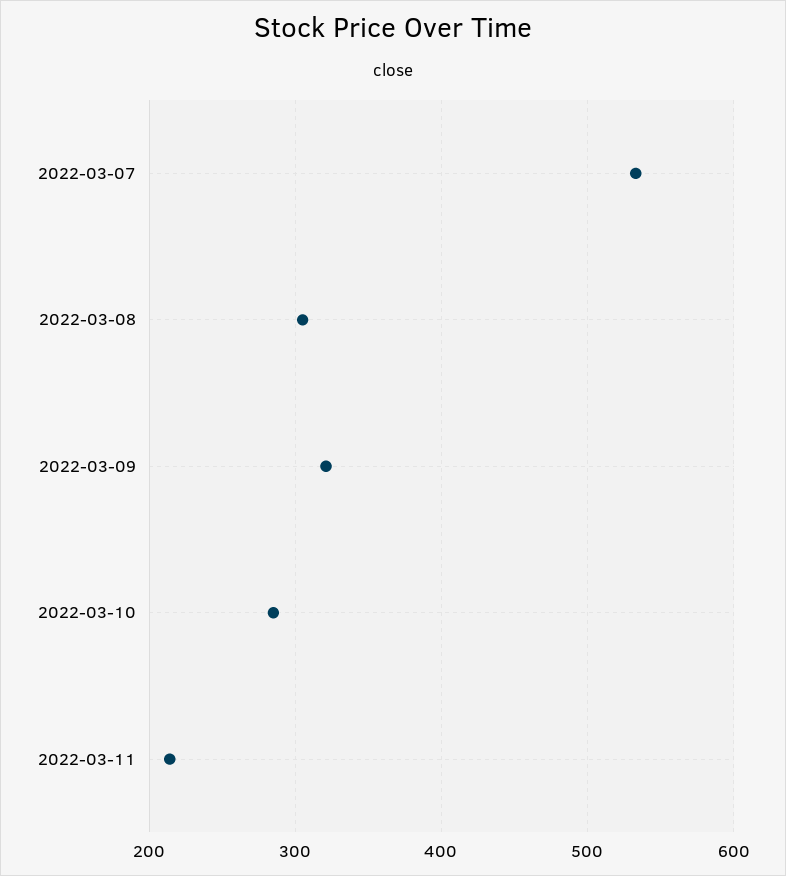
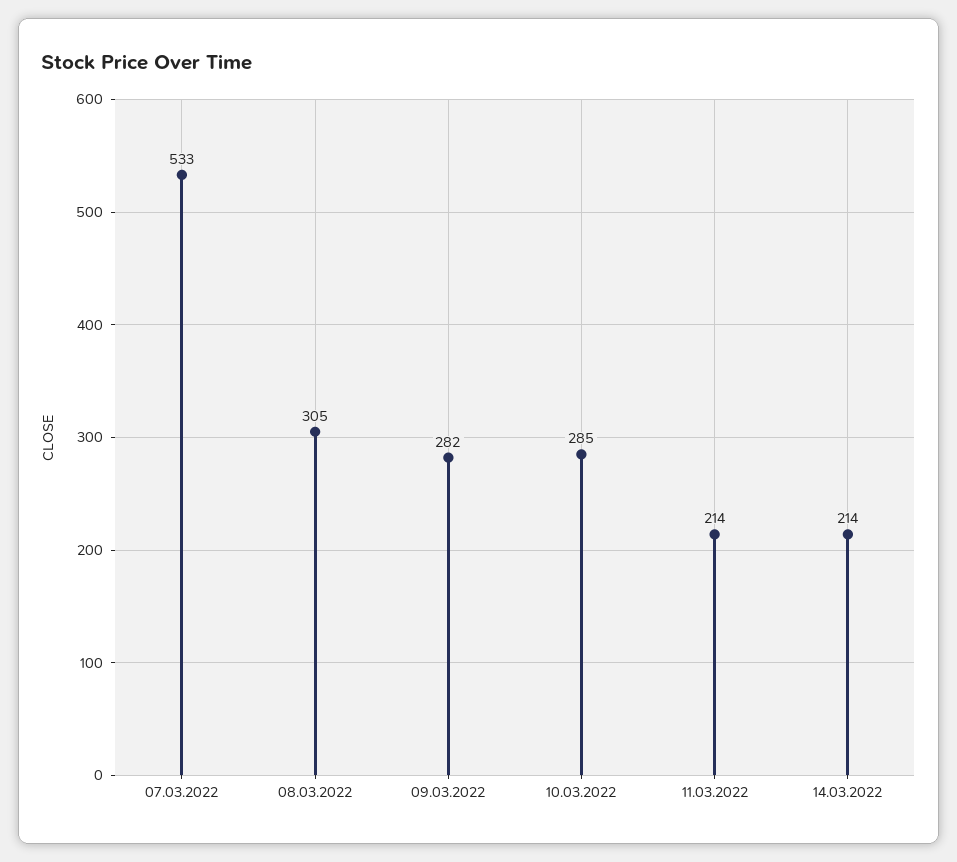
2022-03-09: 320 -> 282
14.03.2022: none -> 214

